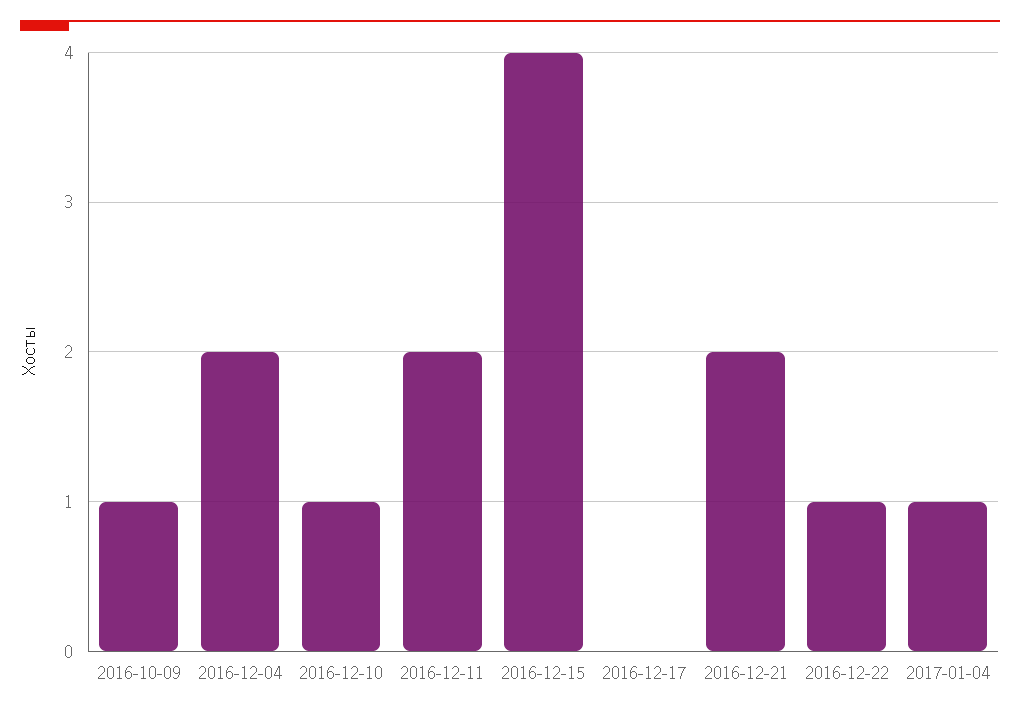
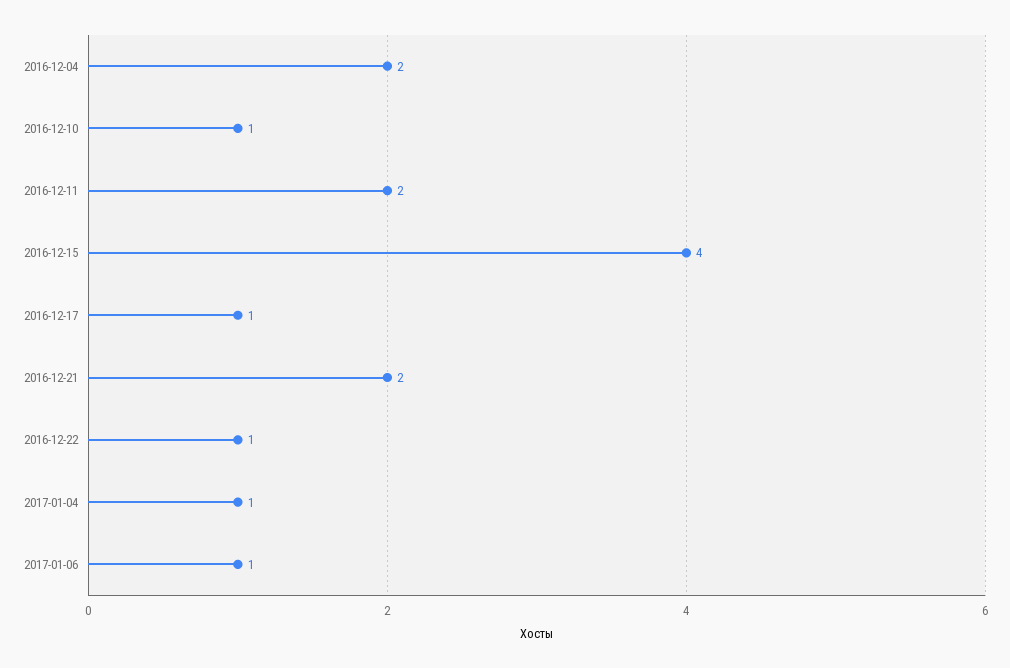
2016-10-09: 1 -> none
2016-12-17: 0 -> 1
2017-01-06: none -> 1

